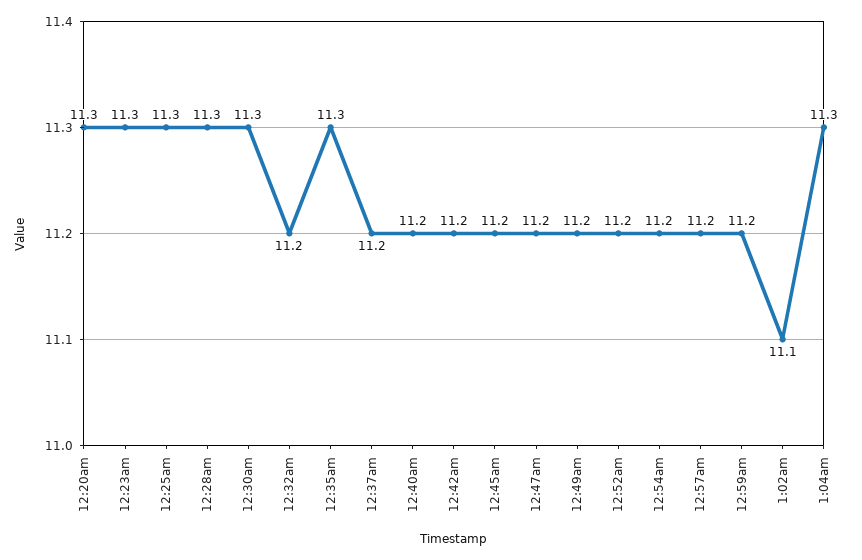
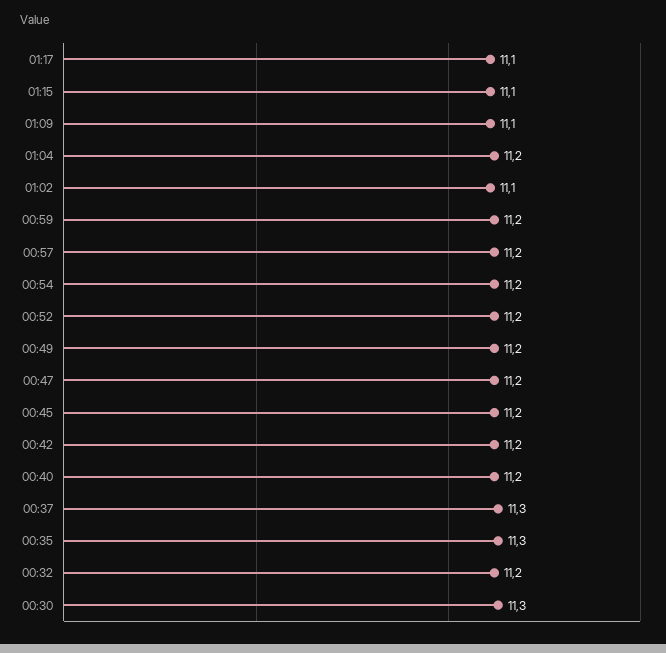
12:20am: 11.3 -> none
12:23am: 11.3 -> none
12:25am: 11.3 -> none
12:28am: 11.3 -> none
12:37am: 11.2 -> 11.3
1:04am: 11.3 -> 11.2
01:17: none -> 11.1
01:15: none -> 11.1
01:09: none -> 11.1

